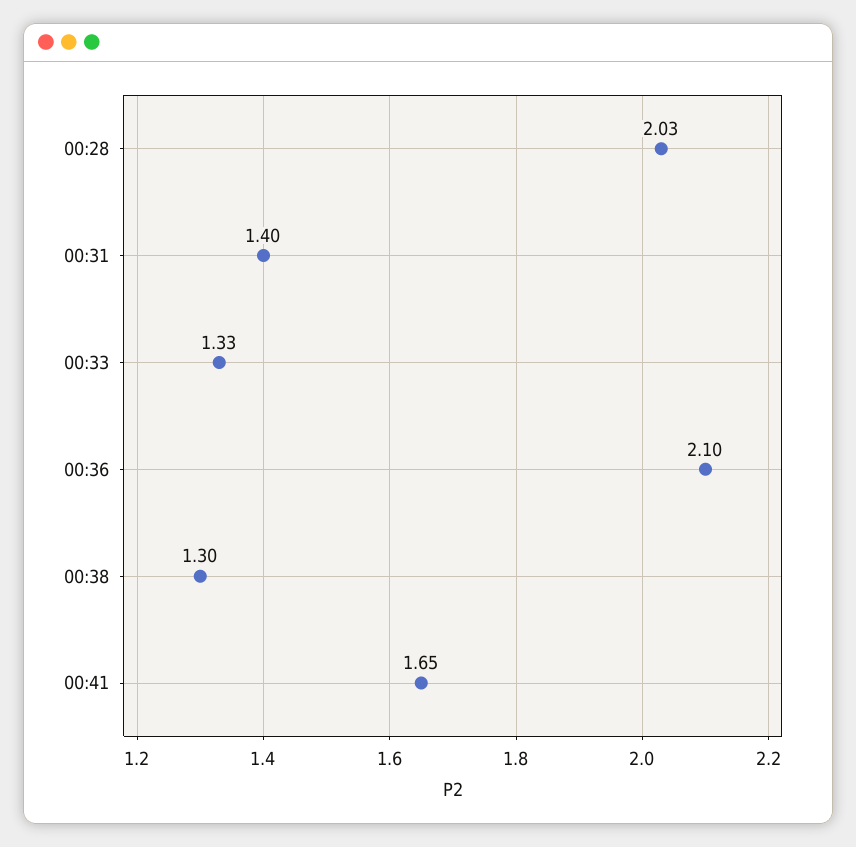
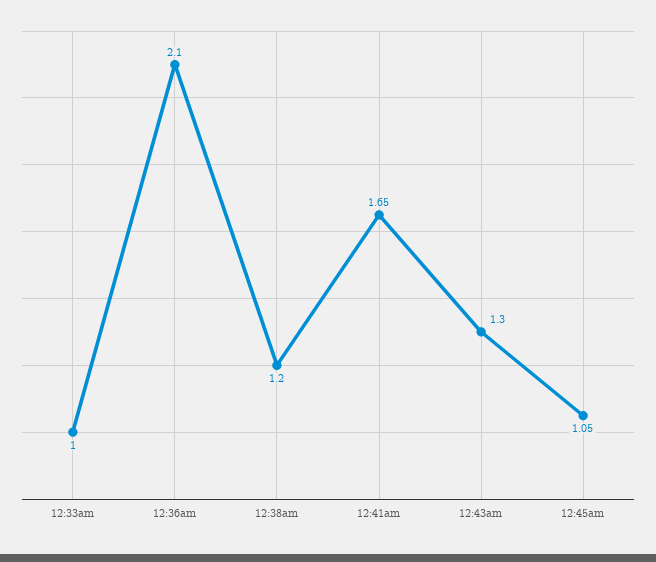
00:28: 2.03 -> none
00:31: 1.4 -> none
00:33: 1.33 -> 1
00:38: 1.3 -> 1.2
12:43am: none -> 1.3
12:45am: none -> 1.05

